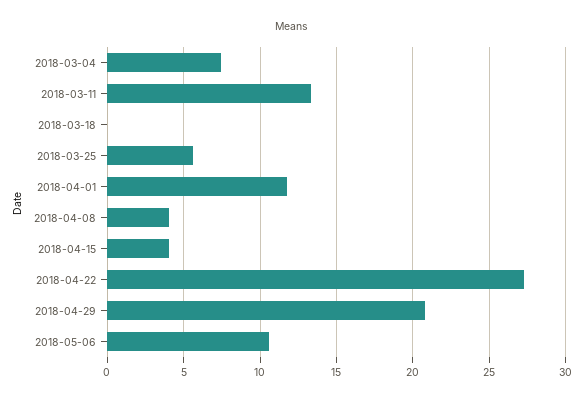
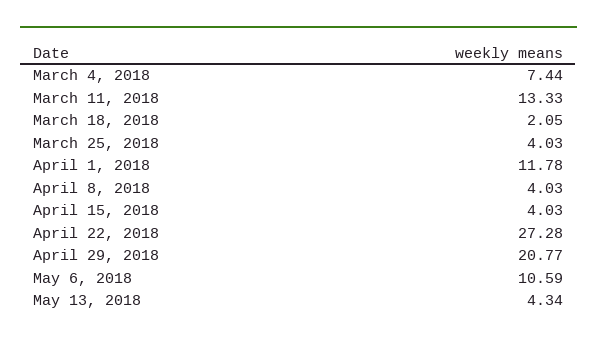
2018-03-18: 0 -> 2.05
2018-03-25: 5.5 -> 4.03
May 13, 2018: none -> 4.34

